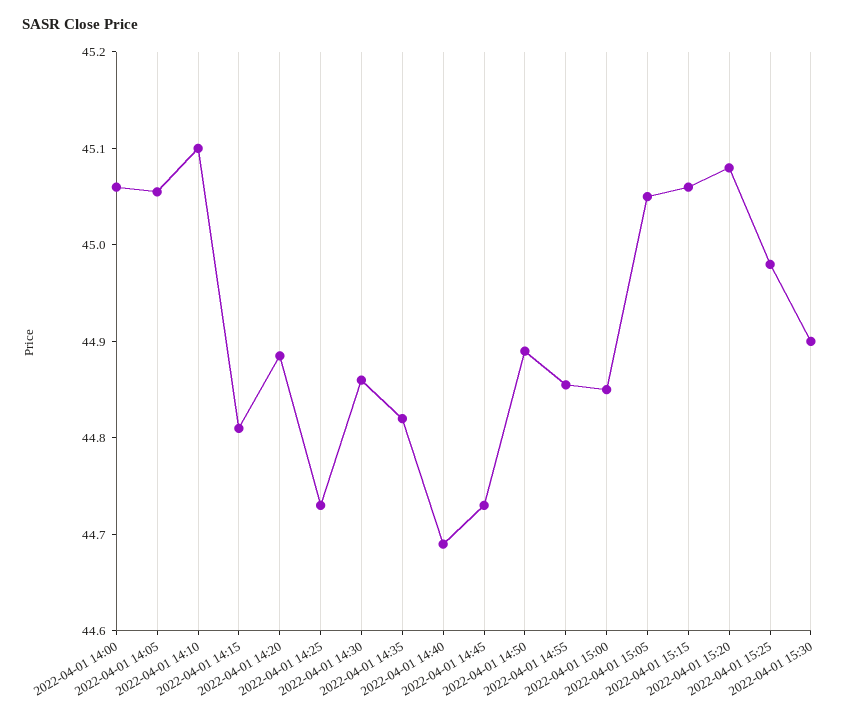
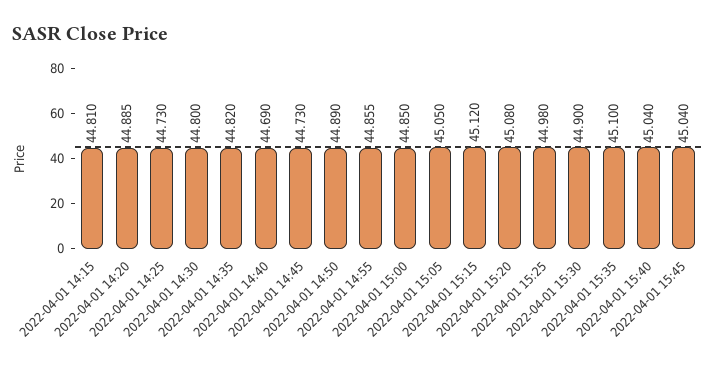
2022-04-01 14:00: 45.06 -> none
2022-04-01 14:05: 45.06 -> none
2022-04-01 14:10: 45.1 -> none
2022-04-01 14:30: 44.86 -> 44.8
2022-04-01 15:15: 45.06 -> 45.12
2022-04-01 15:35: none -> 45.1
2022-04-01 15:40: none -> 45.04
2022-04-01 15:45: none -> 45.04

